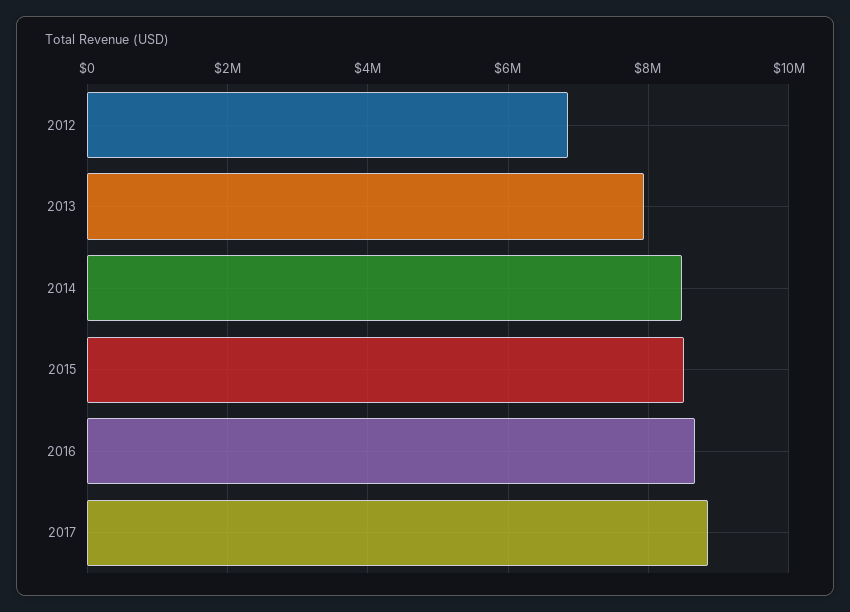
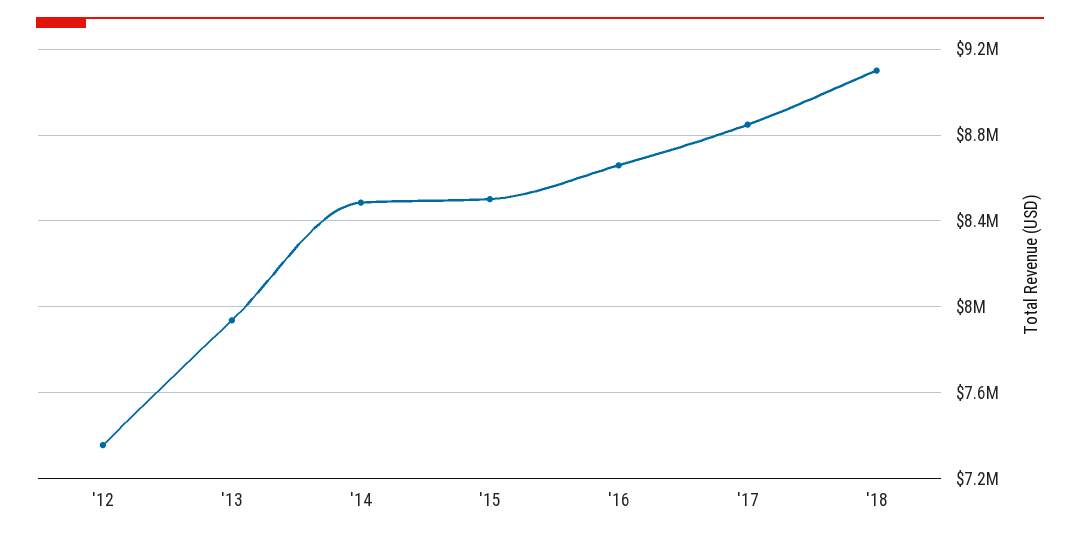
2012: 6800000 -> 7350000
'18: none -> 9100000

